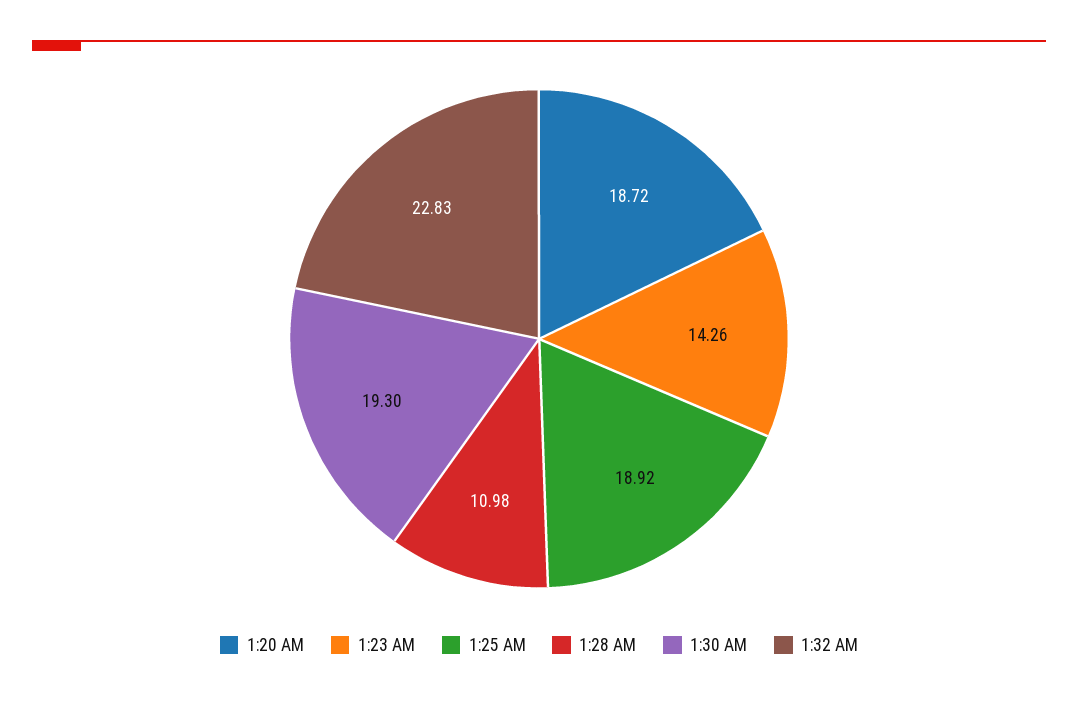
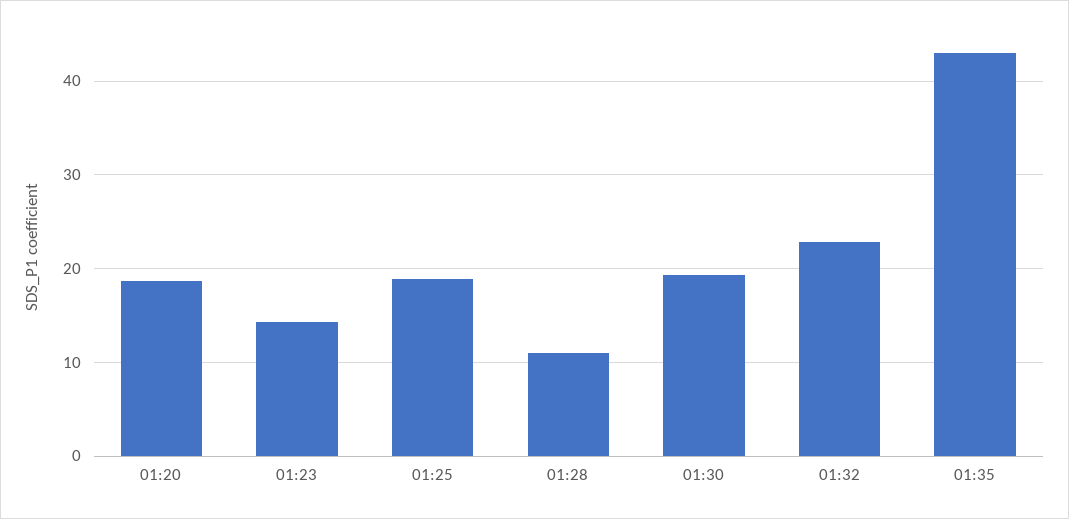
01:35: none -> 43

